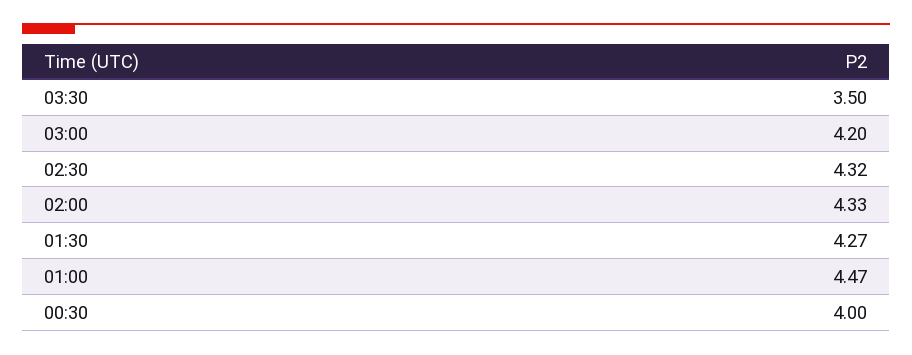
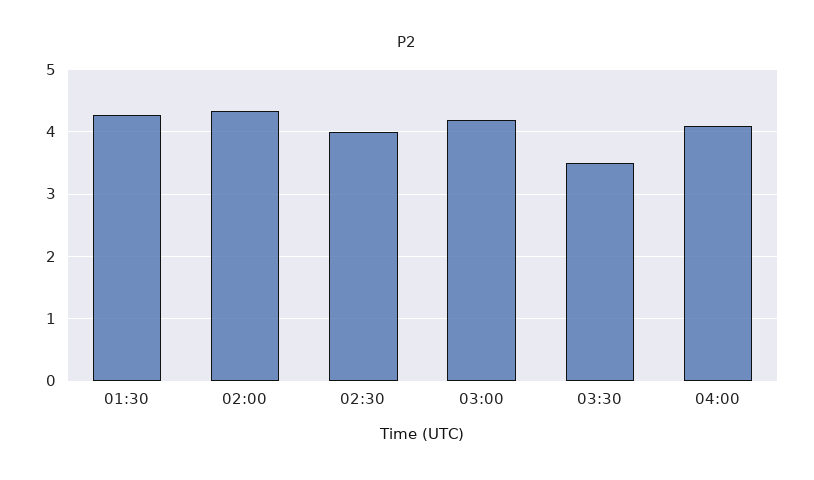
02:30: 4.32 -> 4
01:00: 4.47 -> none
00:30: 4 -> none
04:00: none -> 4.1

